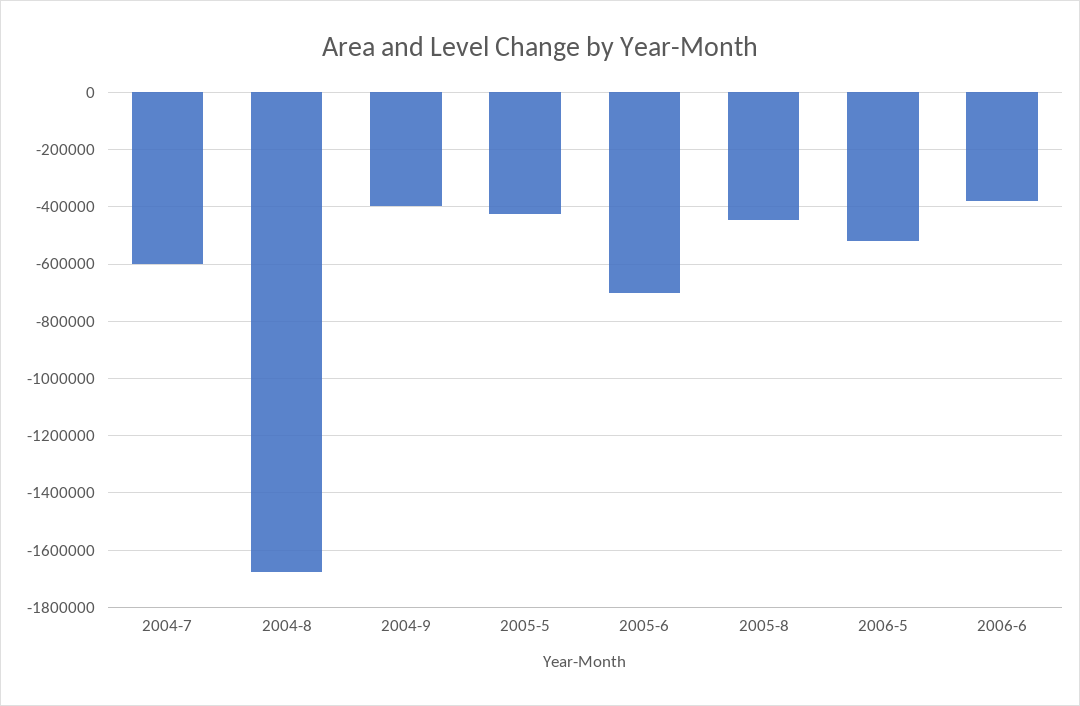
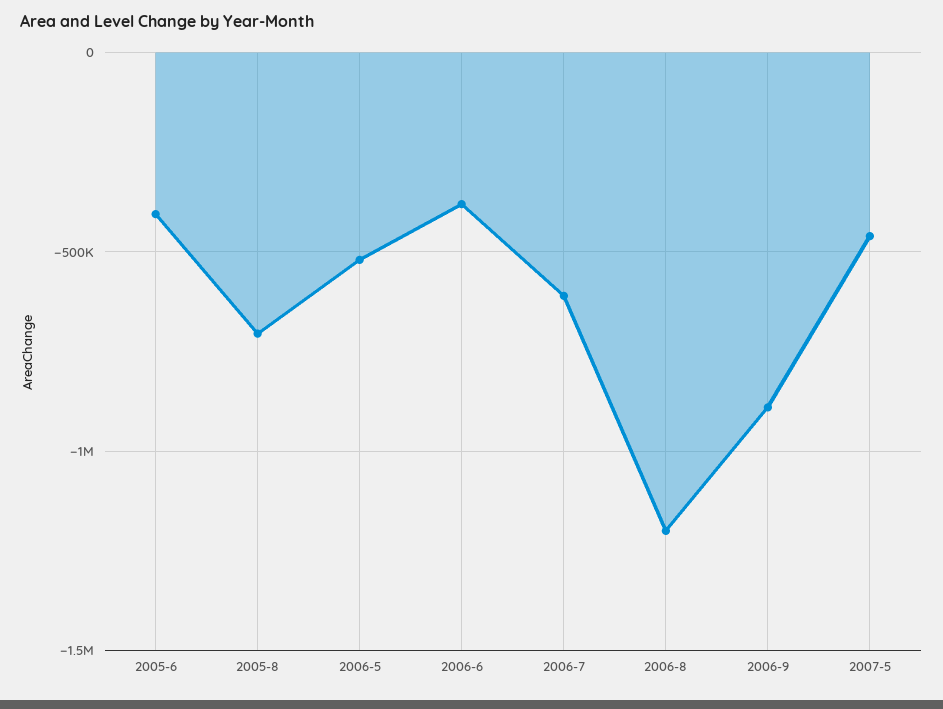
2004-7: -600000 -> none
2004-8: -1675000 -> none
2004-9: -400000 -> none
2005-5: -425000 -> none
2005-6: -700000 -> -400000
2005-8: -450000 -> -700000
2006-7: none -> -600000
2006-8: none -> -1200000
2006-9: none -> -900000
2007-5: none -> -450000

